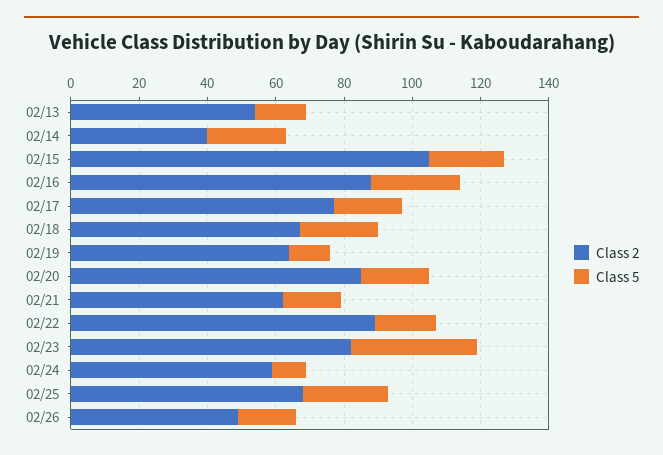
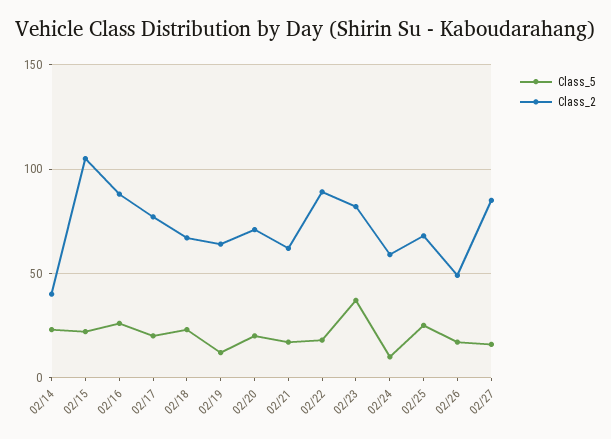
Class 2, 02/13: 55 -> none
Class 5, 02/13: 15 -> none
Class 2, 02/20: 85 -> 70
Class 5, 02/27: none -> 15
Class 2, 02/27: none -> 85

